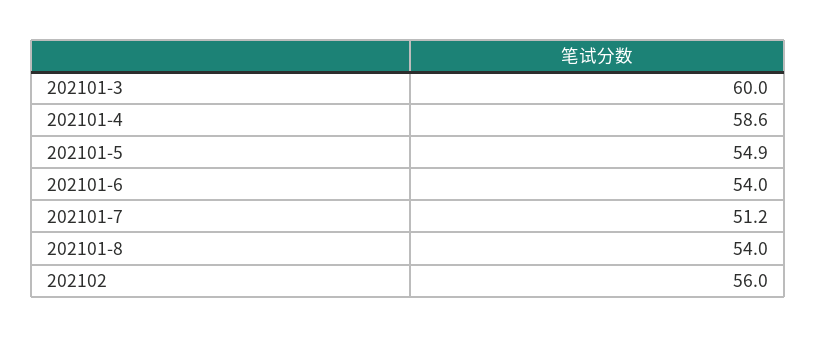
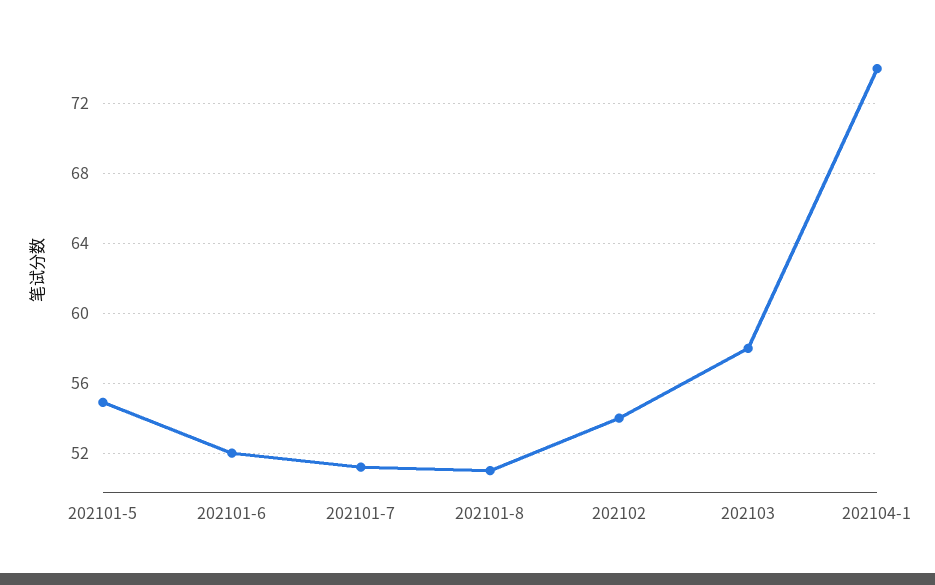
202101-3: 60 -> none
202101-4: 58.6 -> none
202101-6: 54 -> 52
202101-8: 54 -> 51
202102: 56 -> 54
202103: none -> 58
202104-1: none -> 74

